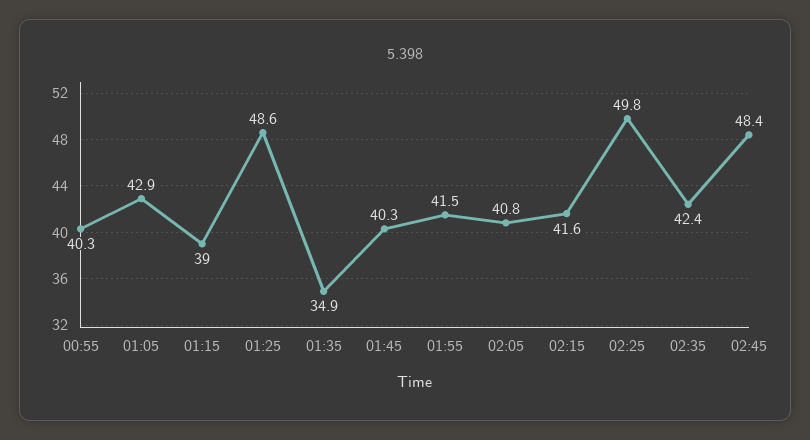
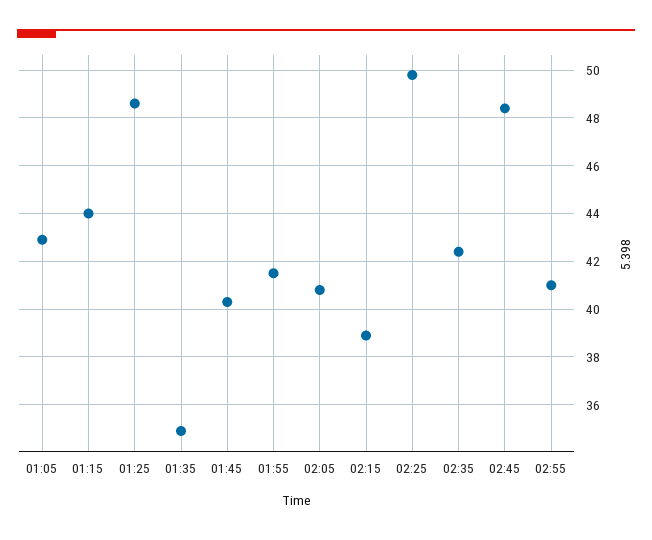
00:55: 40.3 -> none
01:15: 39 -> 44
02:15: 41.6 -> 39
02:55: none -> 41

